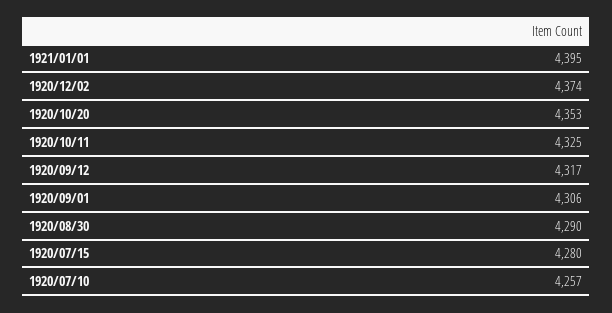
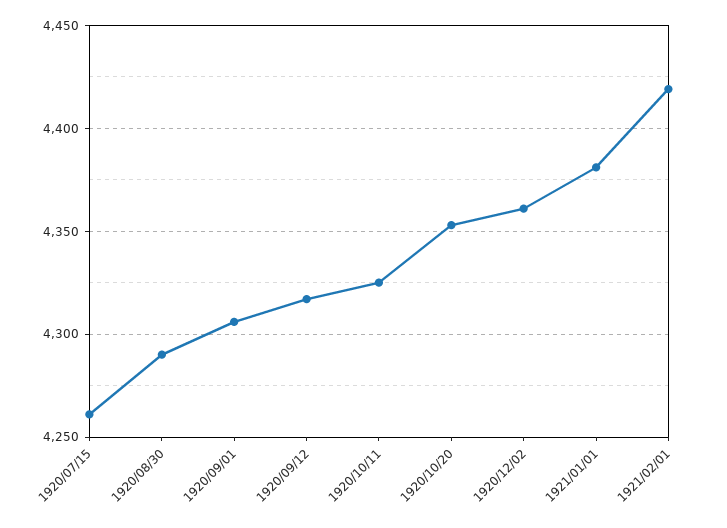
1921/01/01: 4395 -> 4380
1920/12/02: 4374 -> 4360
1920/07/15: 4280 -> 4260
1920/07/10: 4257 -> none
1921/02/01: none -> 4420

